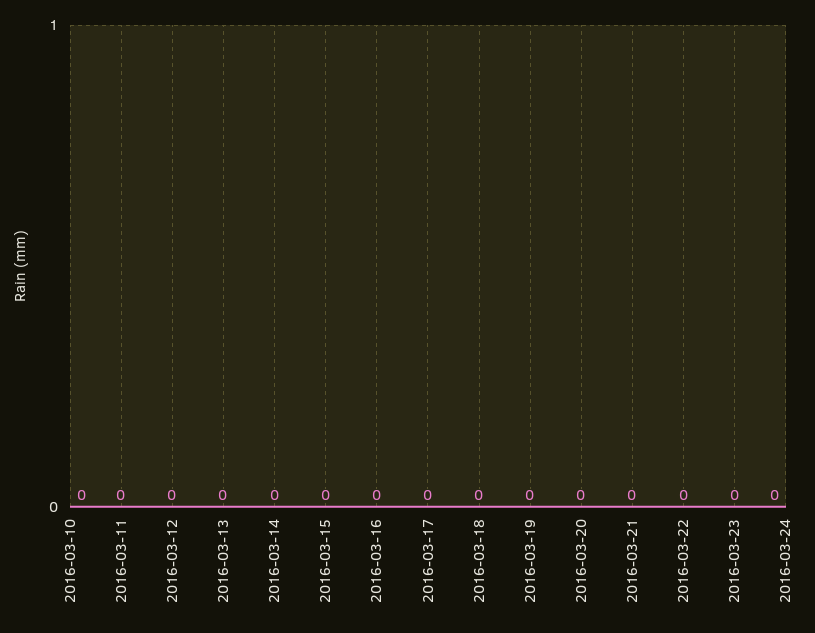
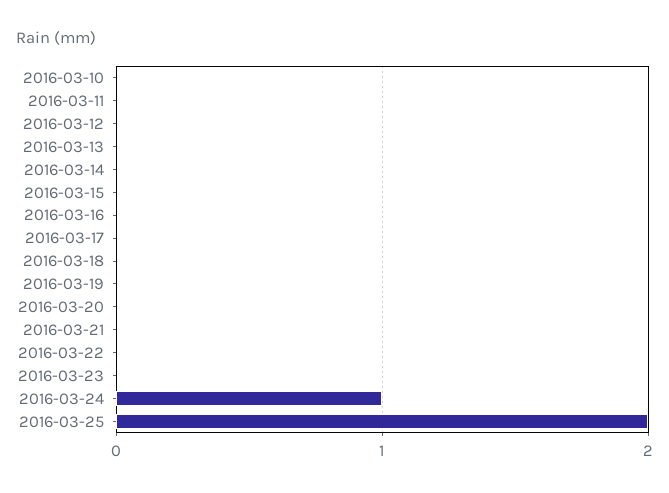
2016-03-24: 0 -> 1
2016-03-25: none -> 2

